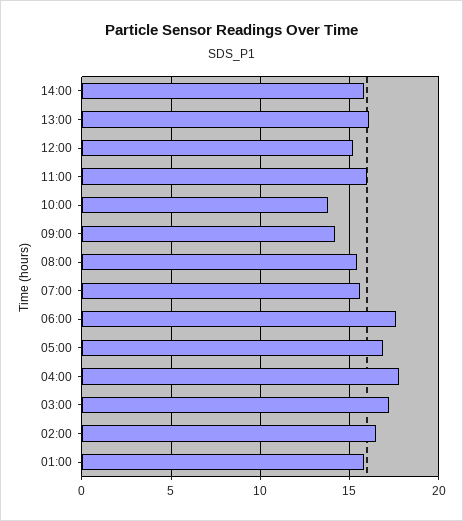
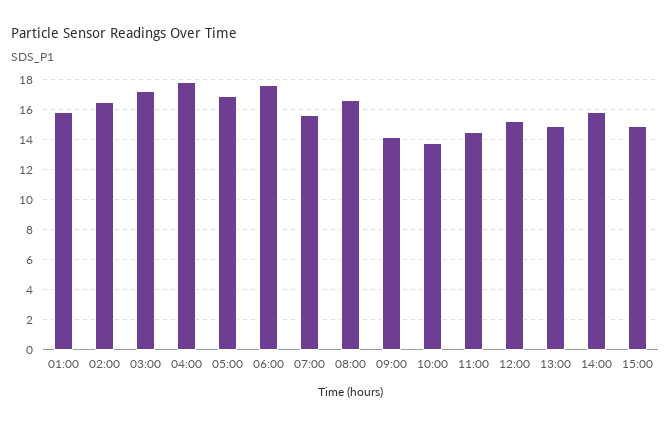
13:00: 16 -> 15
11:00: 16 -> 14.5
08:00: 15.5 -> 16.5
15:00: none -> 15

